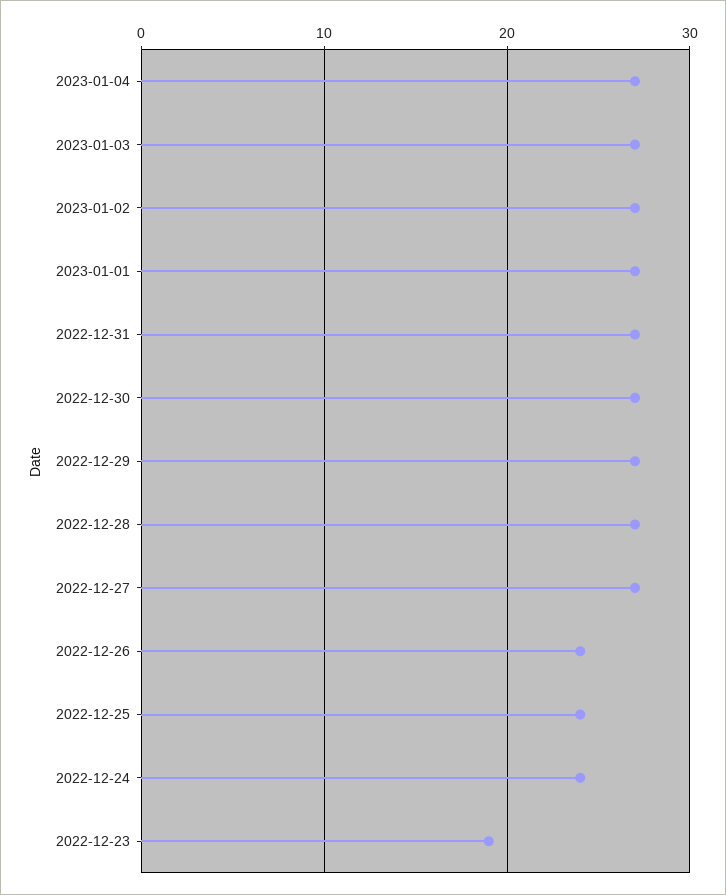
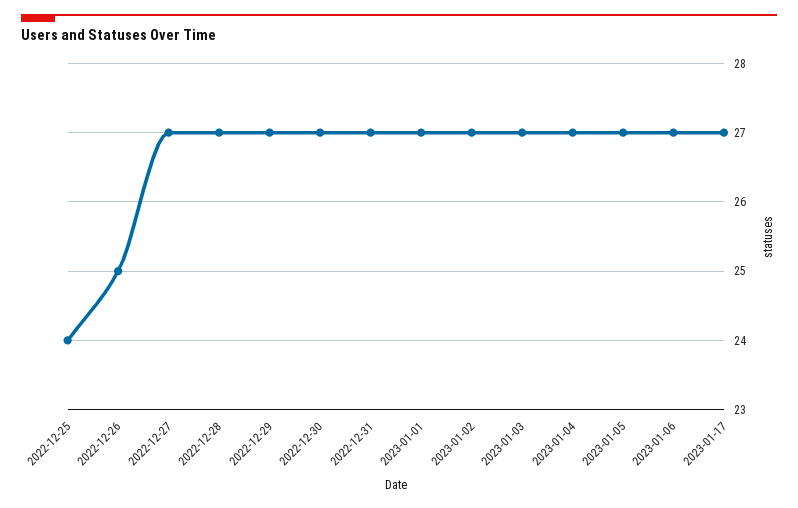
2022-12-26: 24 -> 25
2022-12-24: 24 -> none
2022-12-23: 19 -> none
2023-01-05: none -> 27
2023-01-06: none -> 27
2023-01-17: none -> 27

